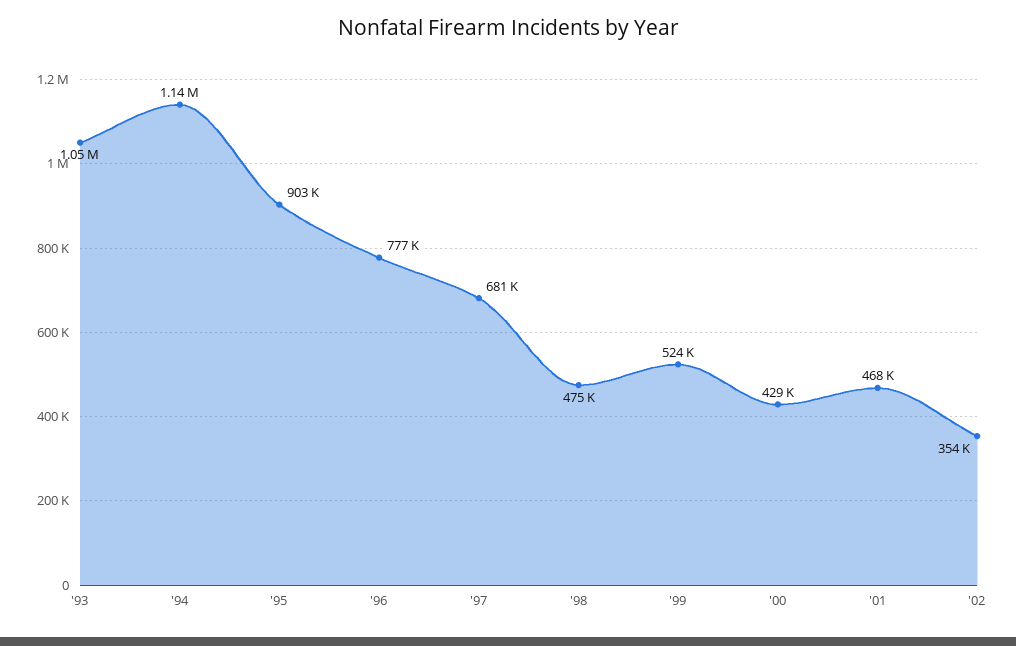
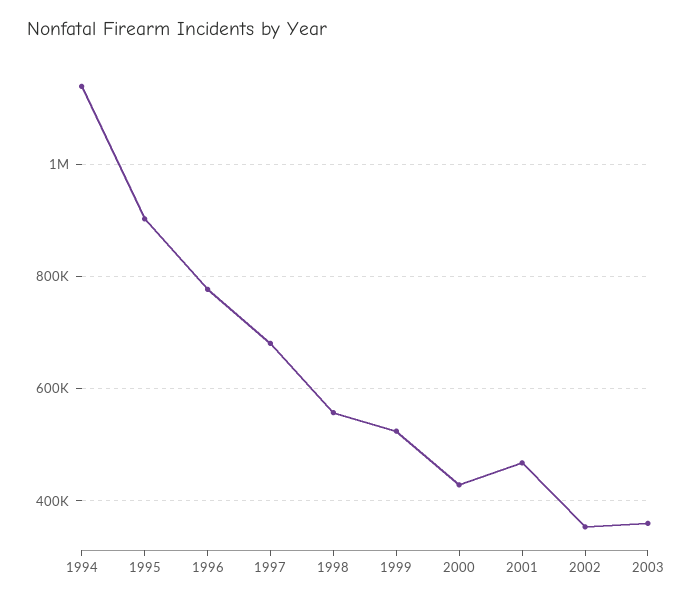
'93: 1050000 -> none
'98: 475000 -> 560000
2003: none -> 360000

